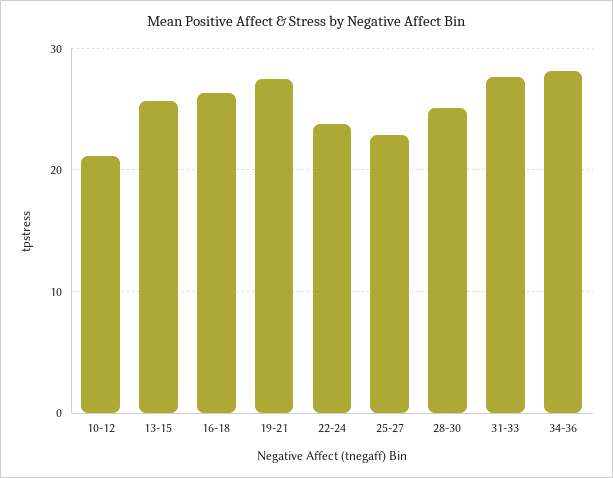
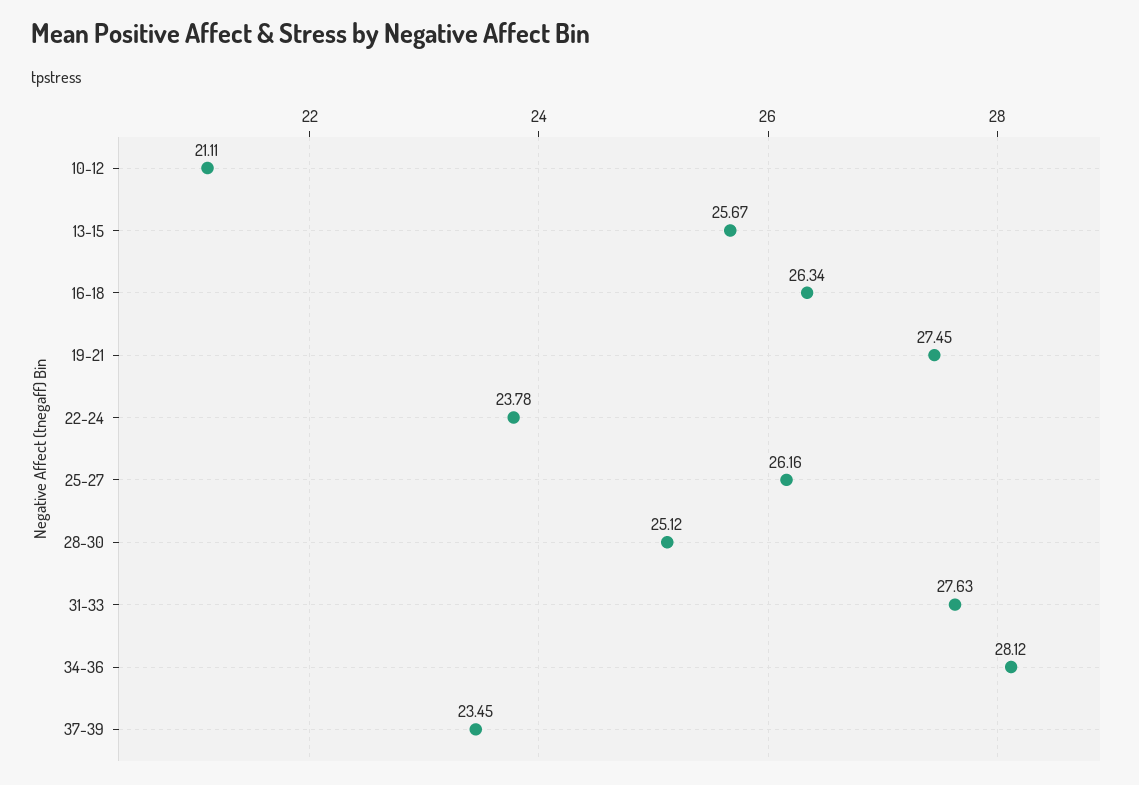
25-27: 23 -> 26.16
37-39: none -> 23.45

